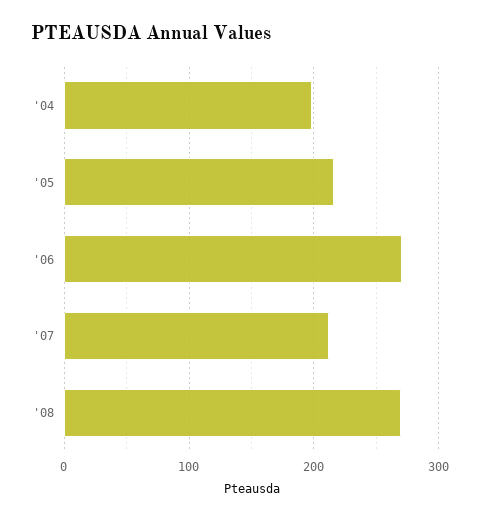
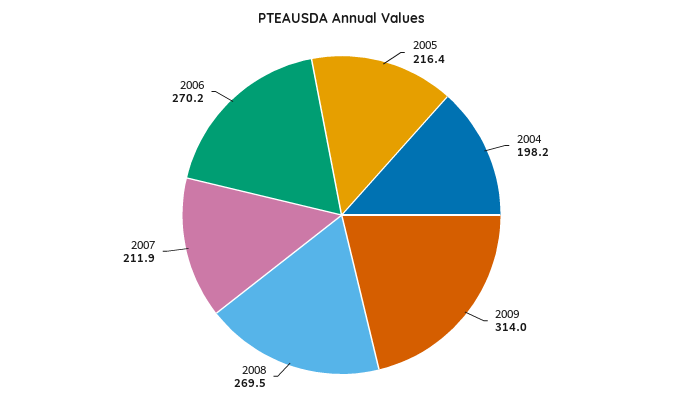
2009: none -> 314

